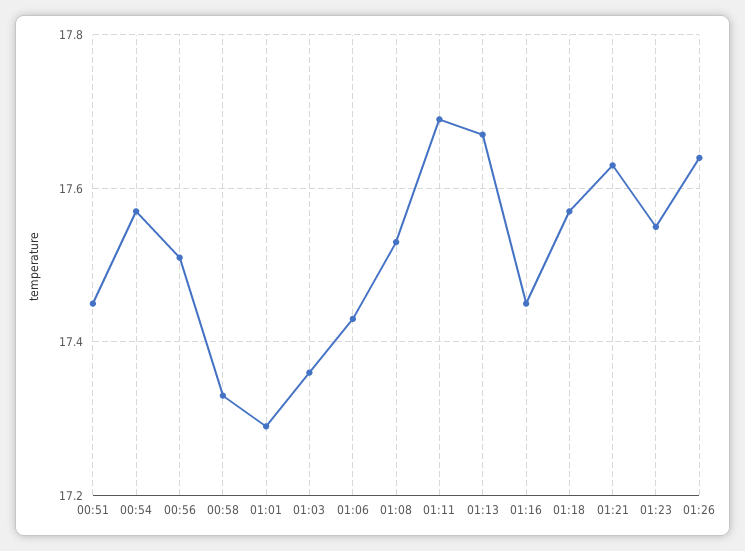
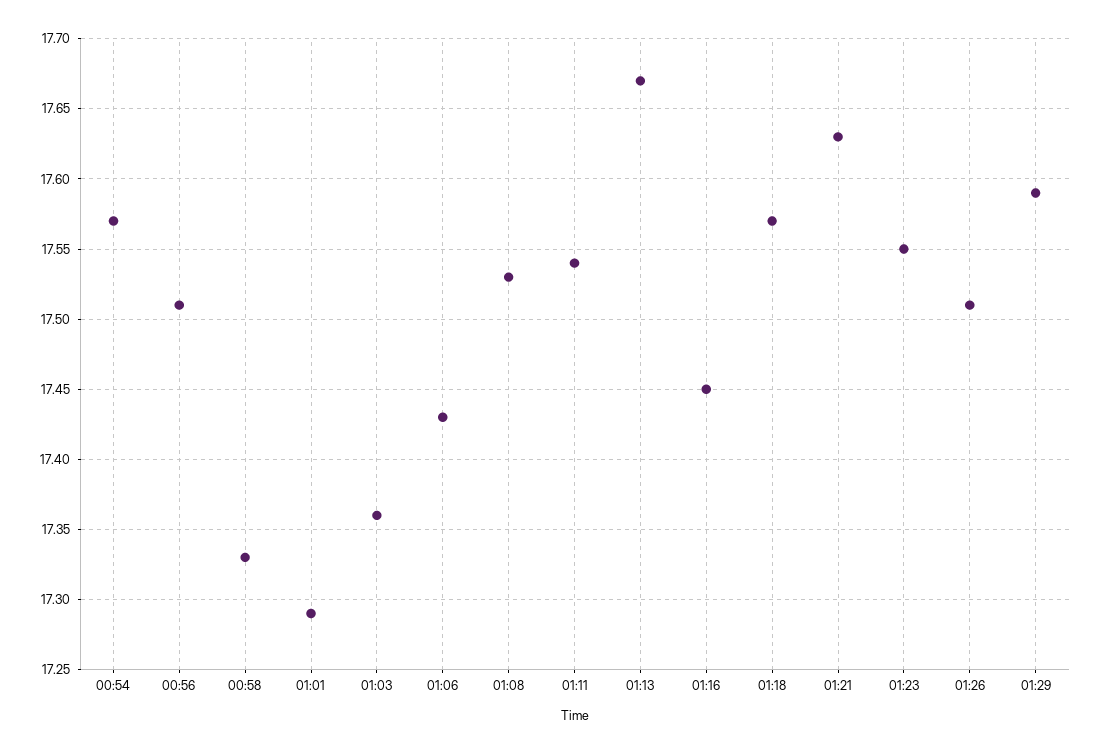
00:51: 17.45 -> none
01:11: 17.7 -> 17.54
01:26: 17.65 -> 17.51
01:29: none -> 17.59

